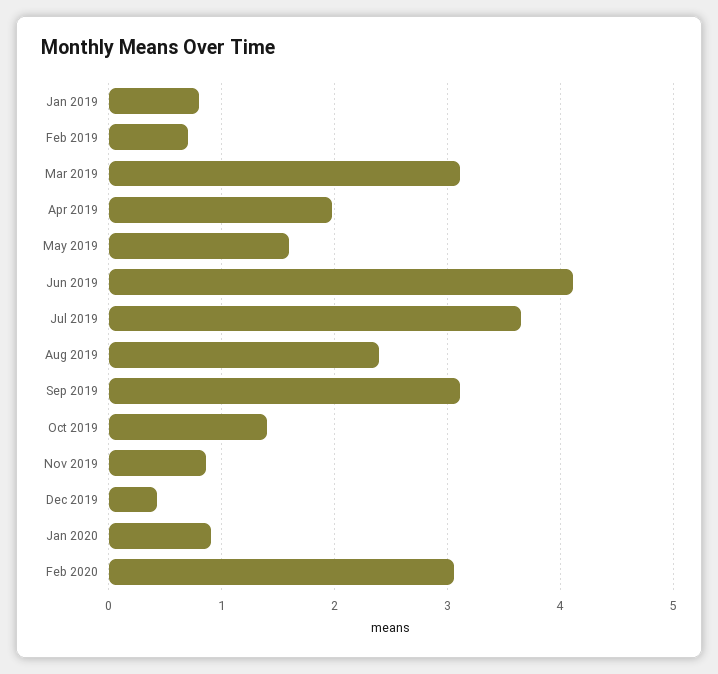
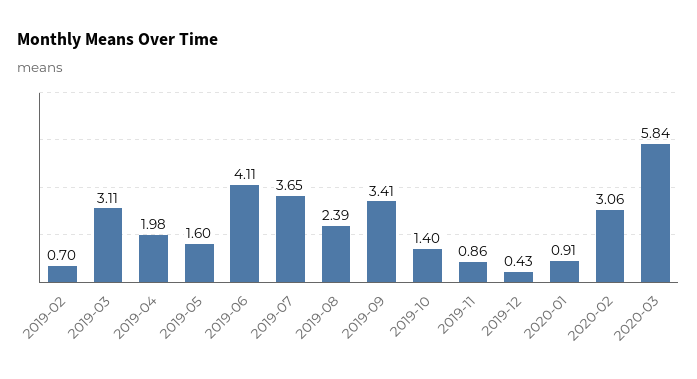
Jan 2019: 0.8 -> none
Sep 2019: 3.1 -> 3.41
2020-03: none -> 5.84

